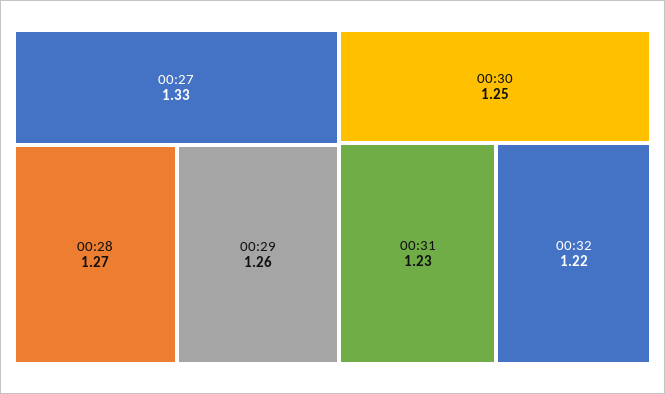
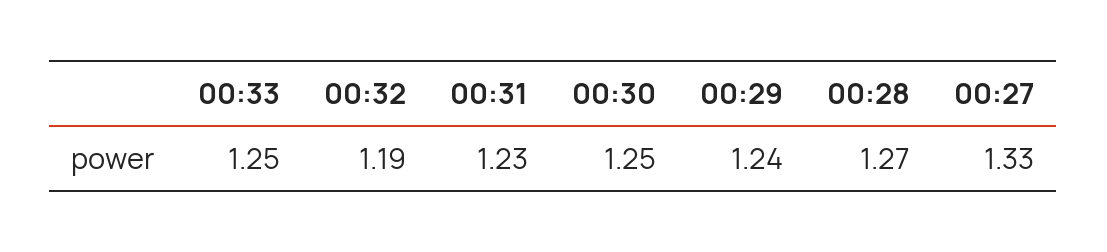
00:29: 1.26 -> 1.24
00:32: 1.22 -> 1.19
00:33: none -> 1.25

